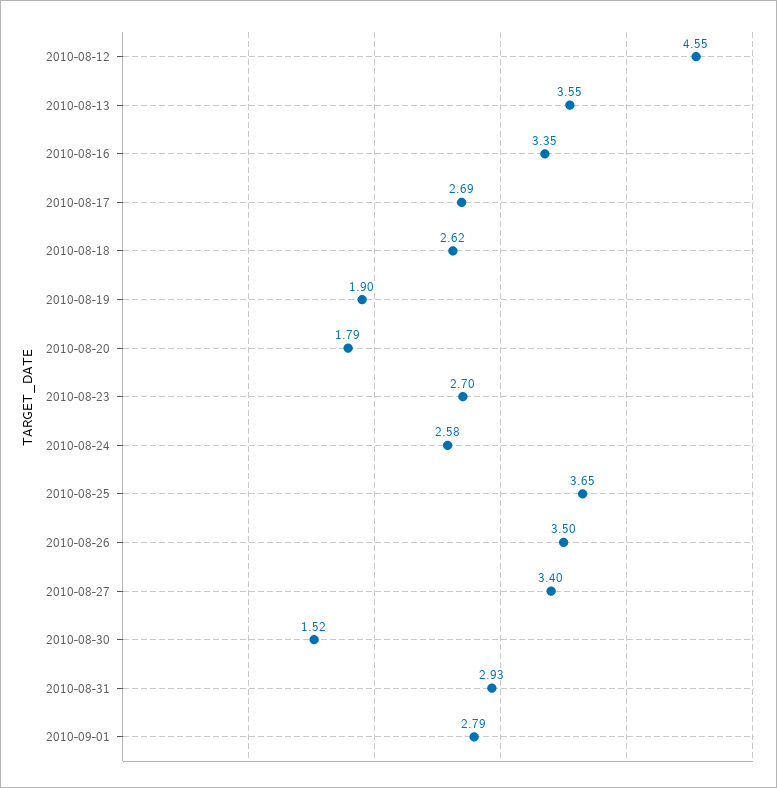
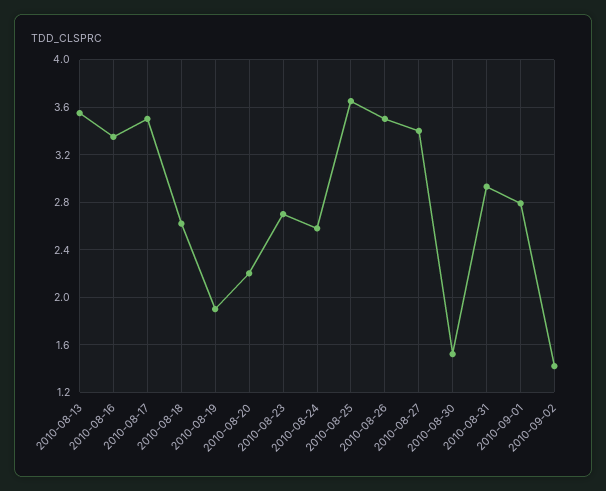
2010-08-12: 4.55 -> none
2010-08-17: 2.69 -> 3.5
2010-08-20: 1.79 -> 2.2
2010-09-02: none -> 1.4

